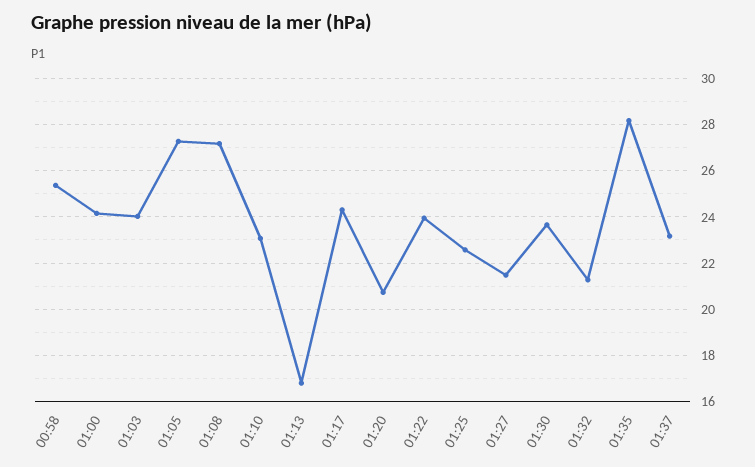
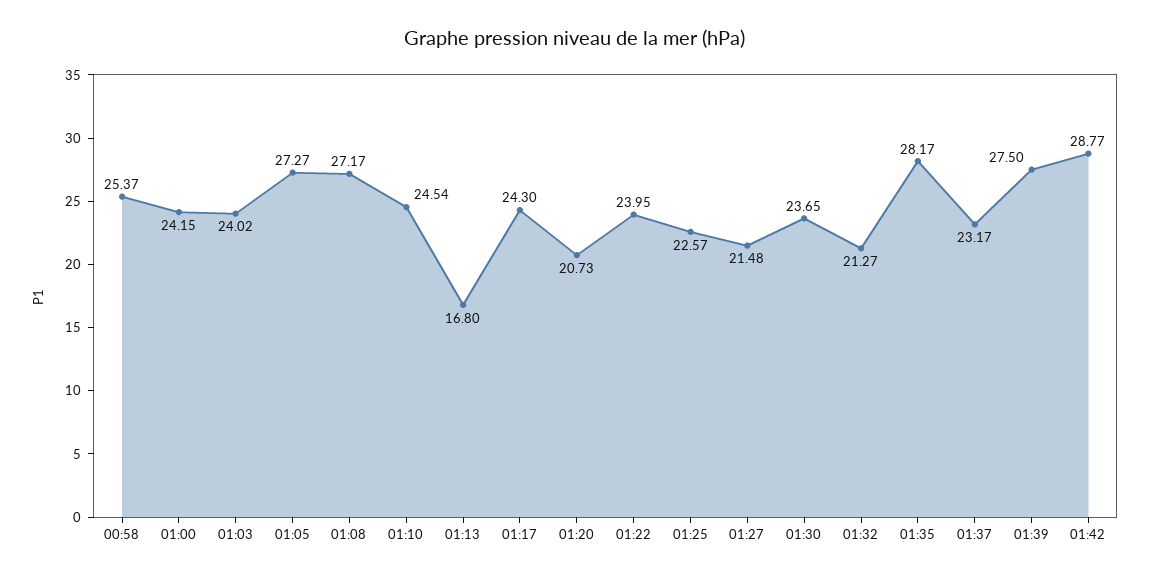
01:10: 23 -> 24.54
01:39: none -> 27.5
01:42: none -> 28.77

